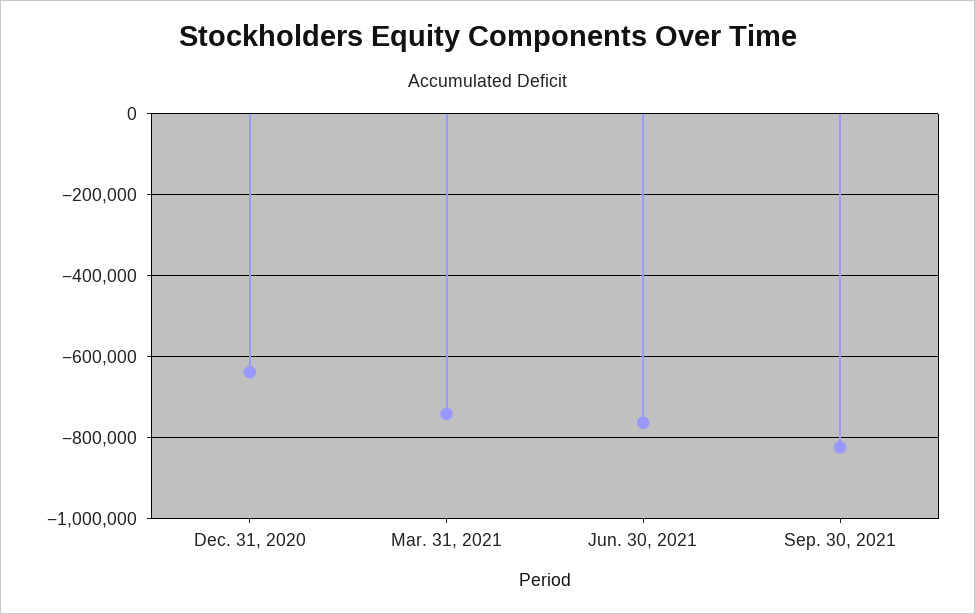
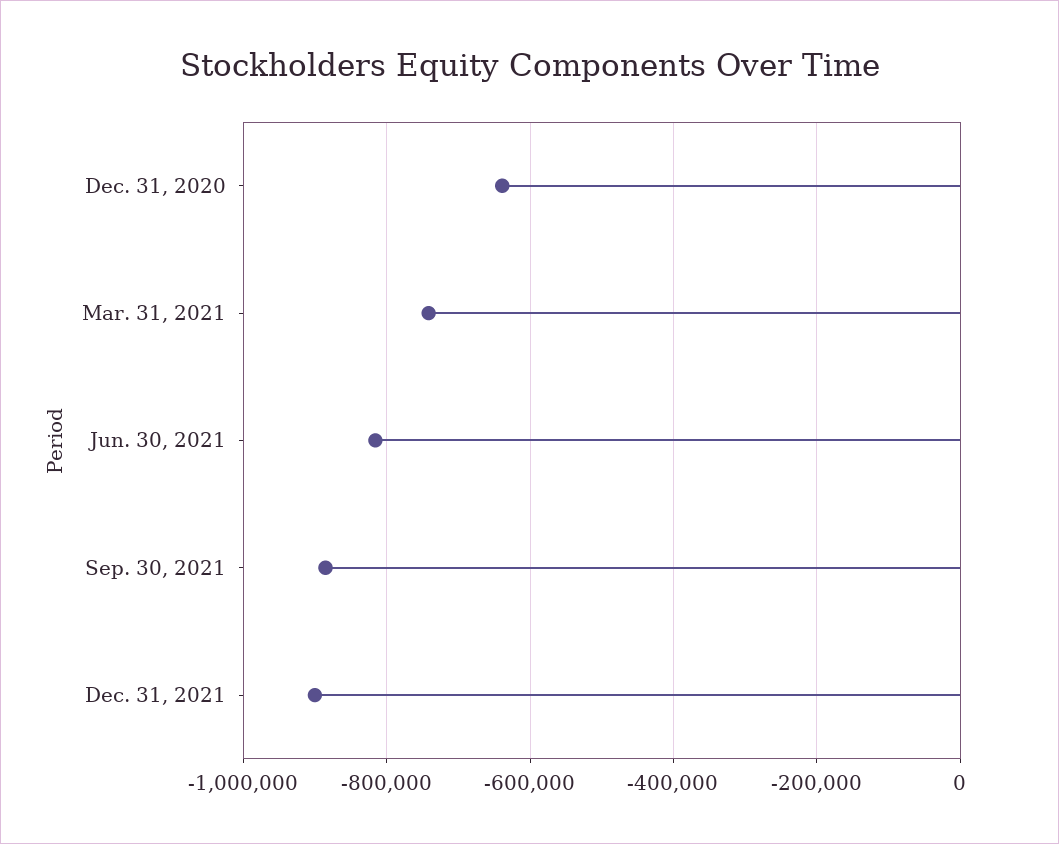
Jun. 30, 2021: -760000 -> -820000
Sep. 30, 2021: -820000 -> -880000
Dec. 31, 2021: none -> -900000

